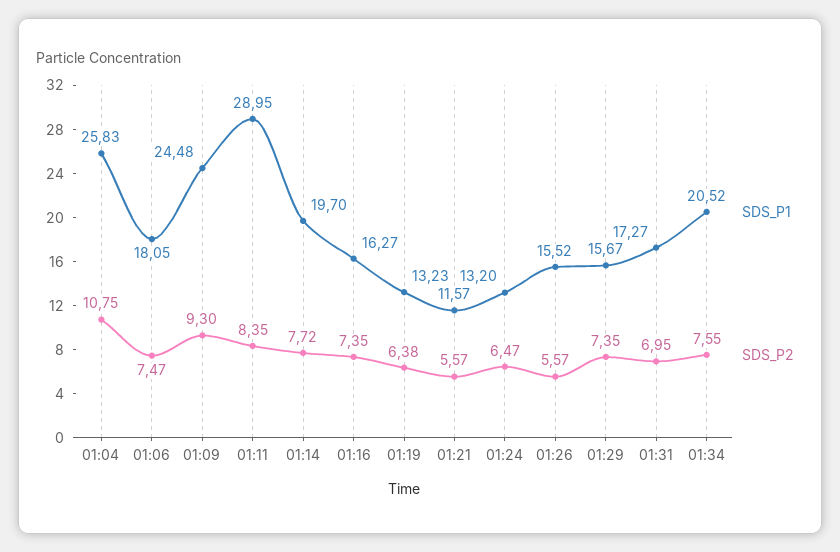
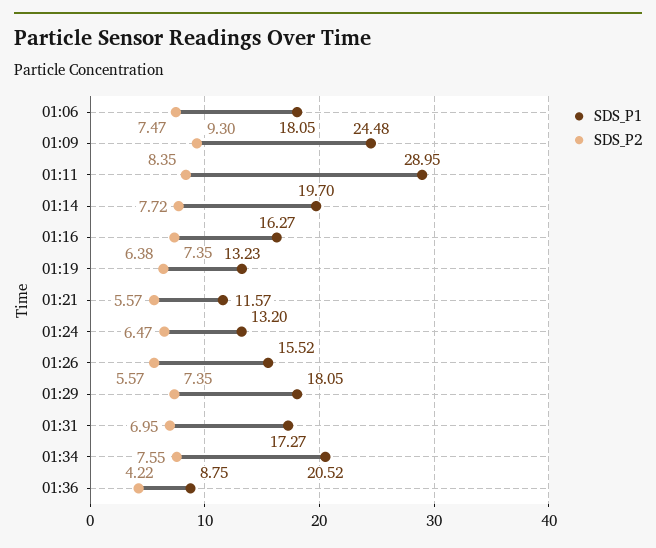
SDS_P1, 01:04: 25.83 -> none
SDS_P2, 01:04: 10.75 -> none
SDS_P1, 01:29: 15.67 -> 18.05
SDS_P1, 01:36: none -> 8.75
SDS_P2, 01:36: none -> 4.22

